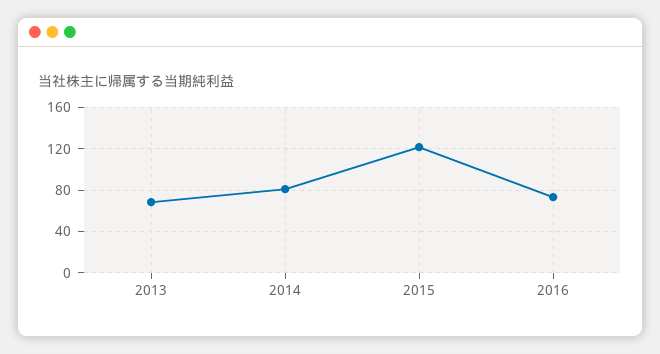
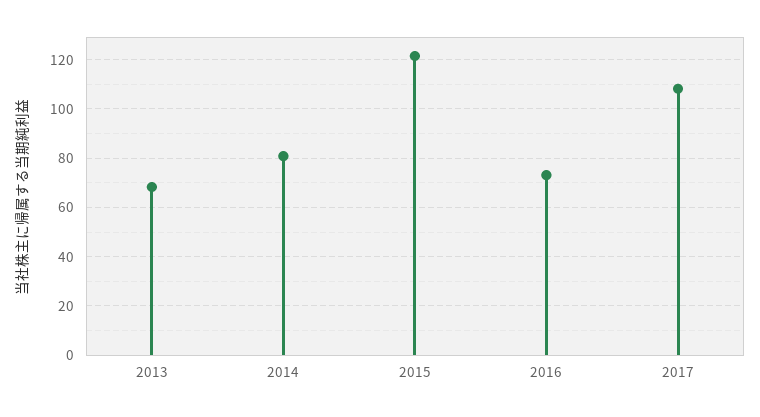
2017: none -> 107.5

